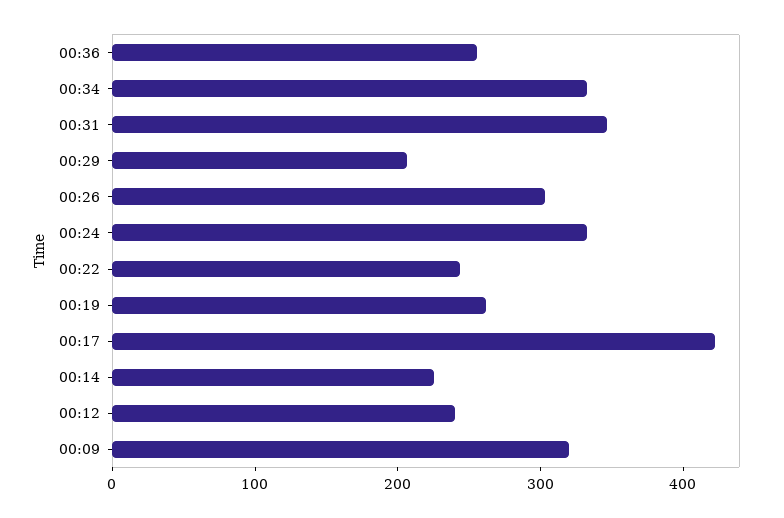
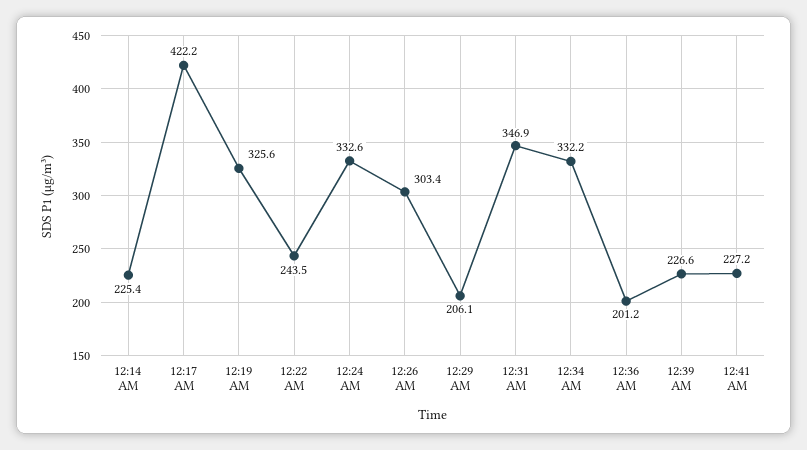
00:36: 260 -> 201.2
00:19: 260 -> 325.6
00:12: 240 -> none
00:09: 320 -> none
12:39 AM: none -> 226.6
12:41 AM: none -> 227.2

